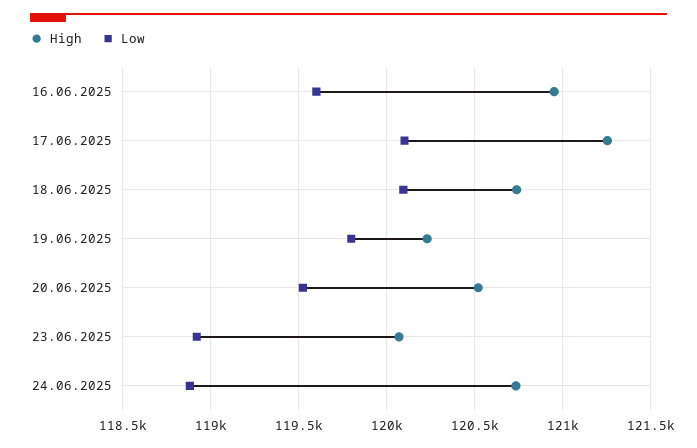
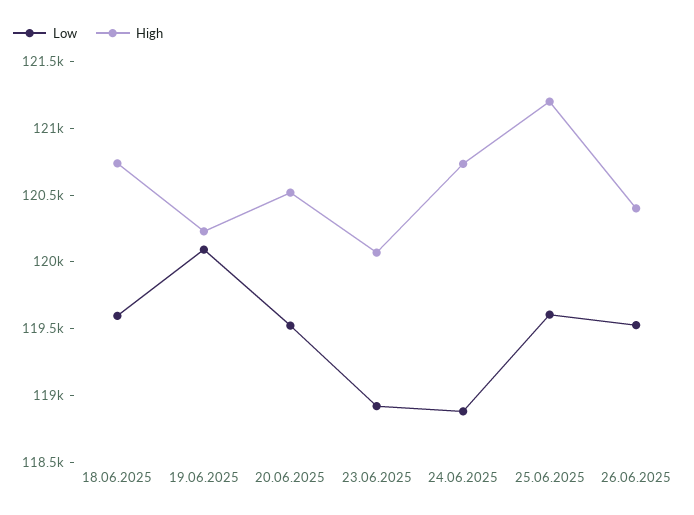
High, 16.06.2025: 120950 -> none
Low, 16.06.2025: 119600 -> none
High, 17.06.2025: 121250 -> none
Low, 17.06.2025: 120100 -> none
Low, 18.06.2025: 120100 -> 119600
Low, 19.06.2025: 119800 -> 120100
Low, 25.06.2025: none -> 119600
High, 25.06.2025: none -> 121200
Low, 26.06.2025: none -> 119500
High, 26.06.2025: none -> 120400

